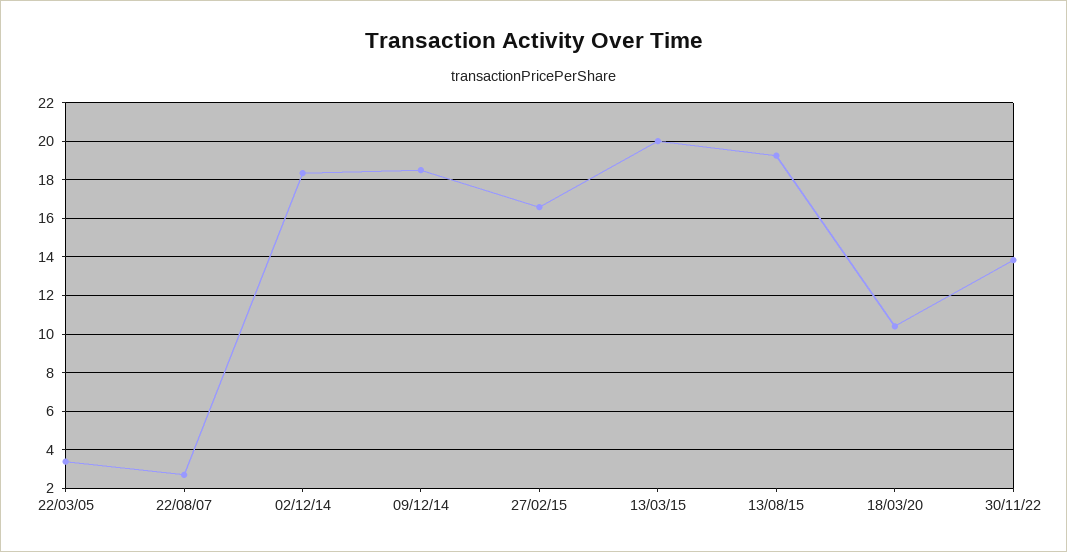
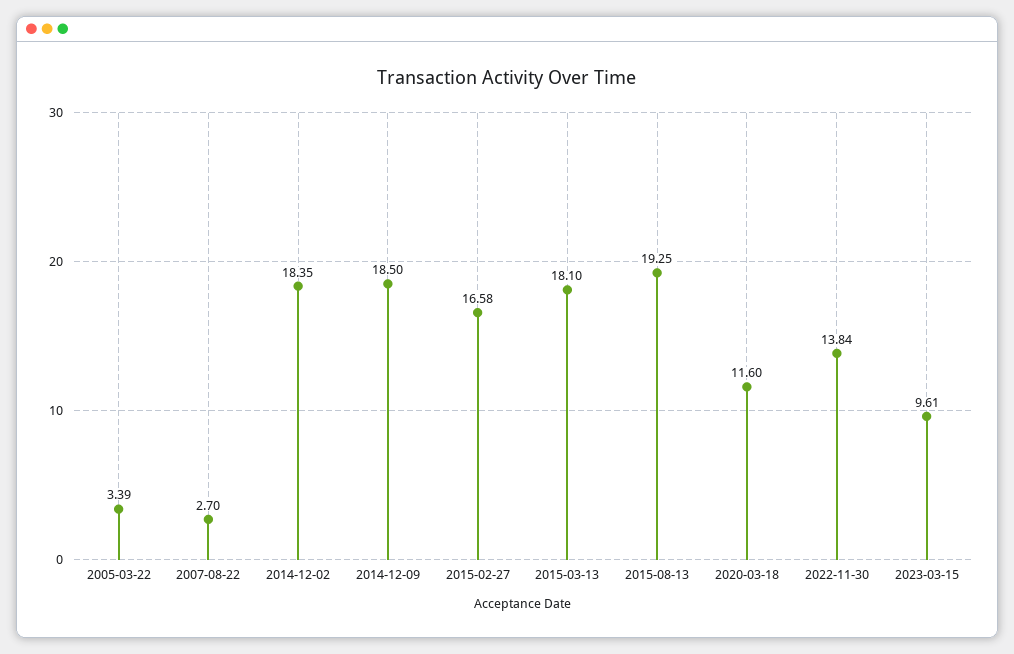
13/03/15: 20 -> 18.1
18/03/20: 10.5 -> 11.6
2023-03-15: none -> 9.61

